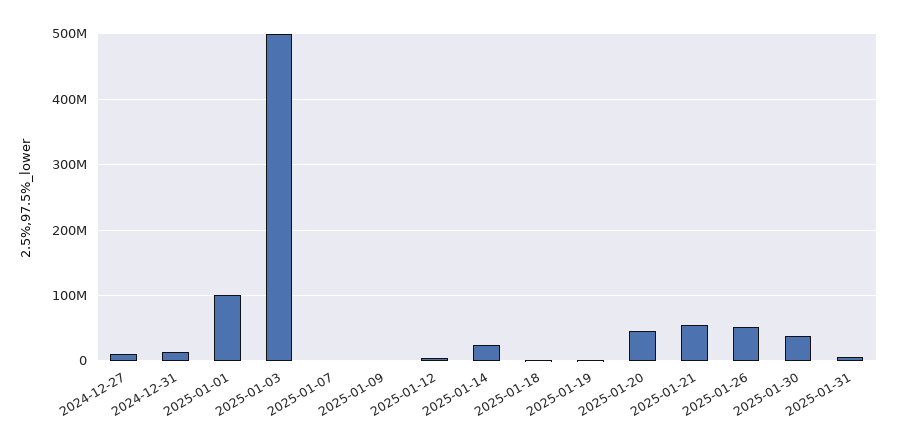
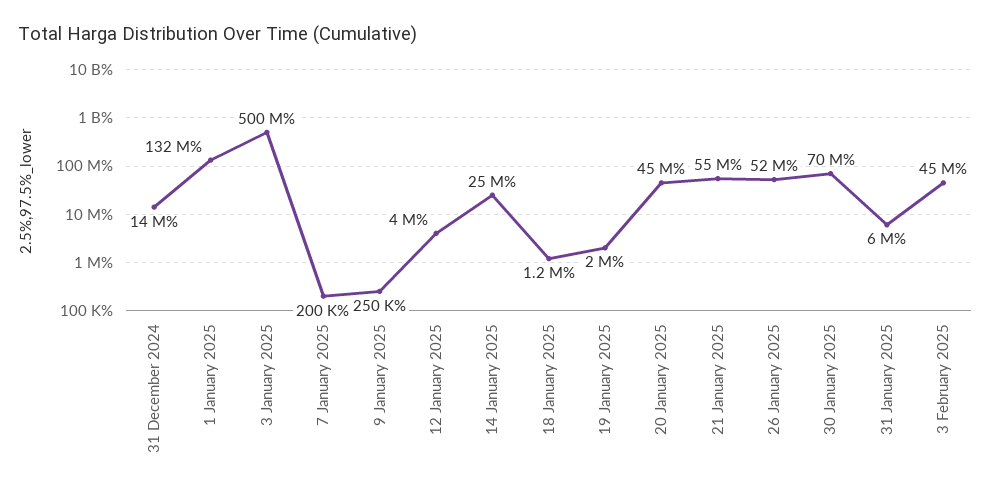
2024-12-27: 10000000 -> none
2025-01-01: 100000000 -> 132000000
2025-01-30: 40000000 -> 70000000
3 February 2025: none -> 45000000

